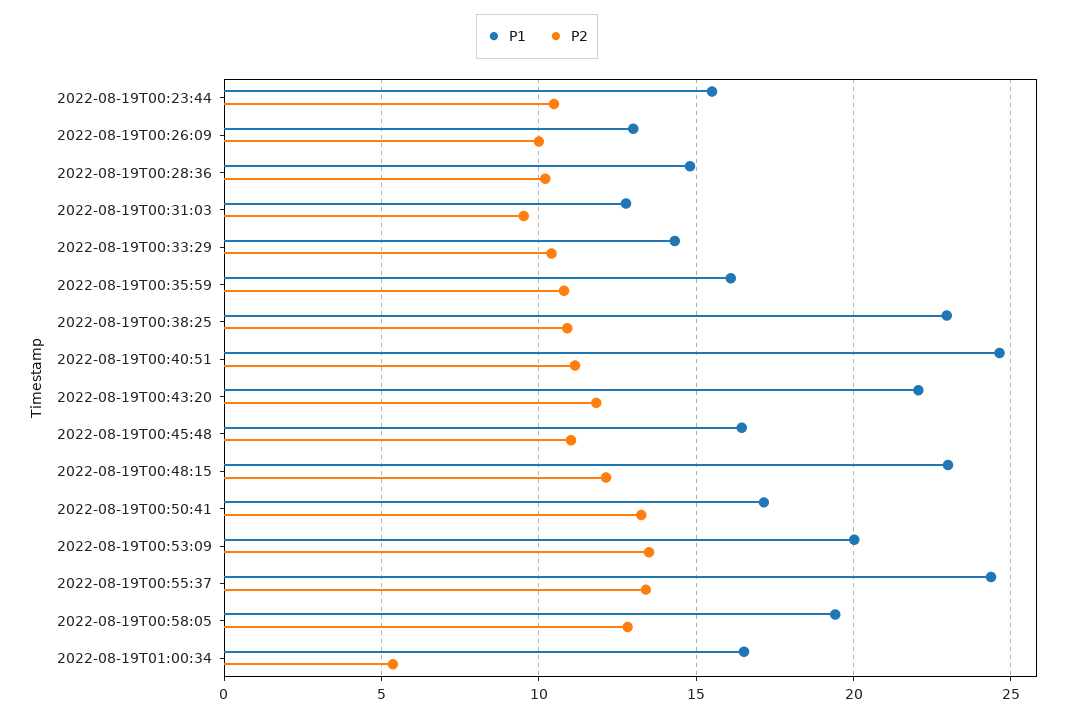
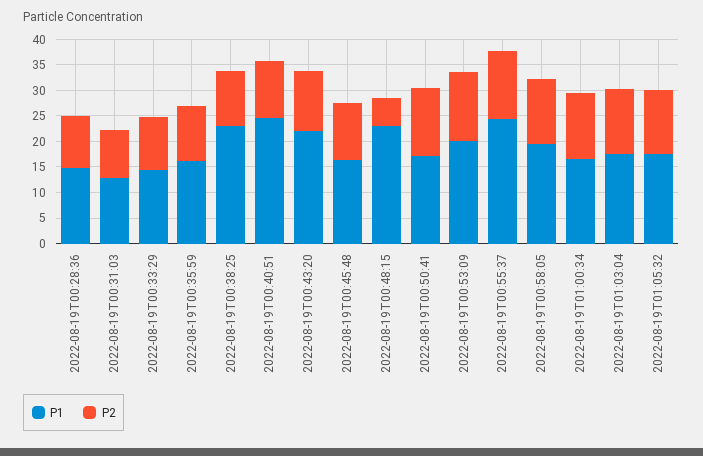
P1, 2022-08-19T00:23:44: 15.5 -> none
P2, 2022-08-19T00:23:44: 10.5 -> none
P1, 2022-08-19T00:26:09: 13 -> none
P2, 2022-08-19T00:26:09: 10 -> none
P2, 2022-08-19T00:48:15: 12 -> 5
P2, 2022-08-19T01:00:34: 5.5 -> 12.5
P1, 2022-08-19T01:03:04: none -> 17.5
P2, 2022-08-19T01:03:04: none -> 12.5
P1, 2022-08-19T01:05:32: none -> 17.5
P2, 2022-08-19T01:05:32: none -> 12.5

